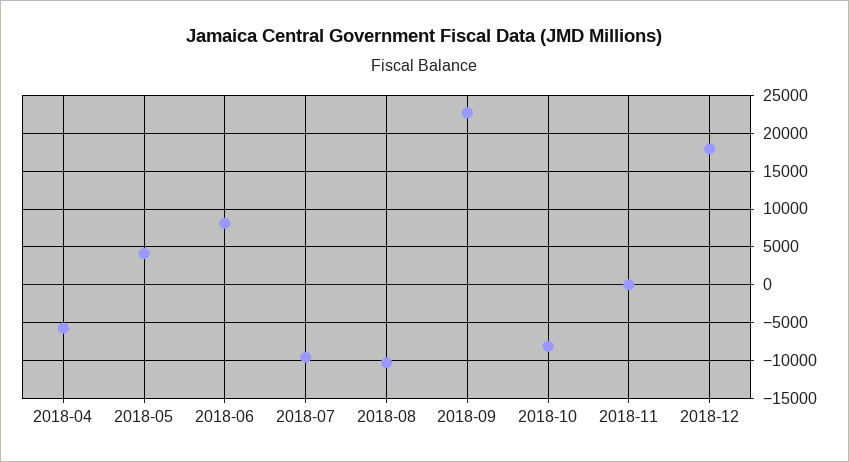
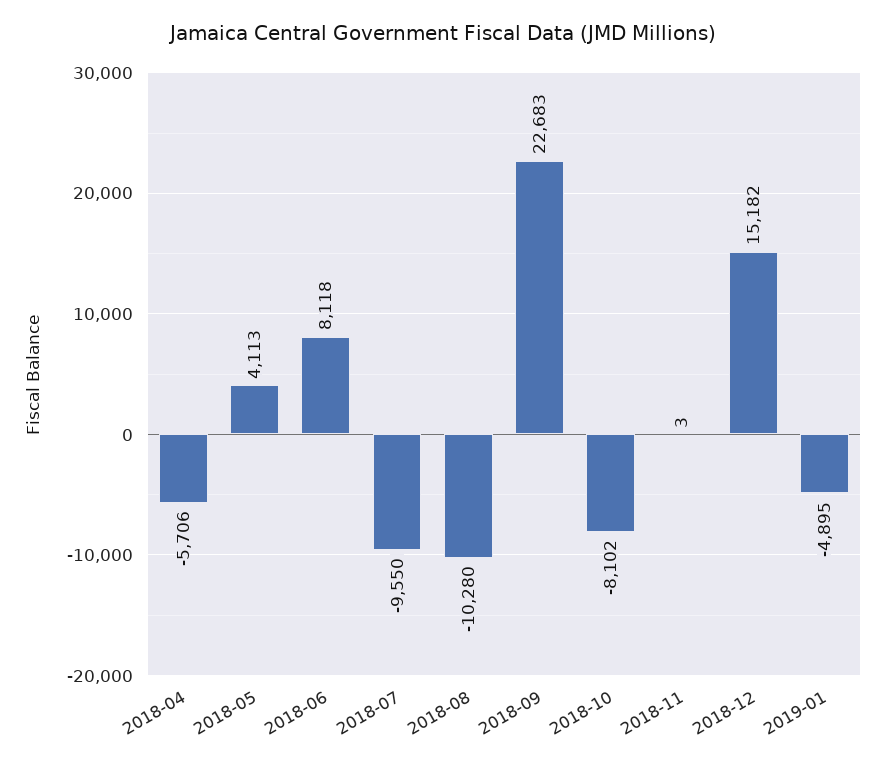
2018-12: 18000 -> 15182
2019-01: none -> -4895

